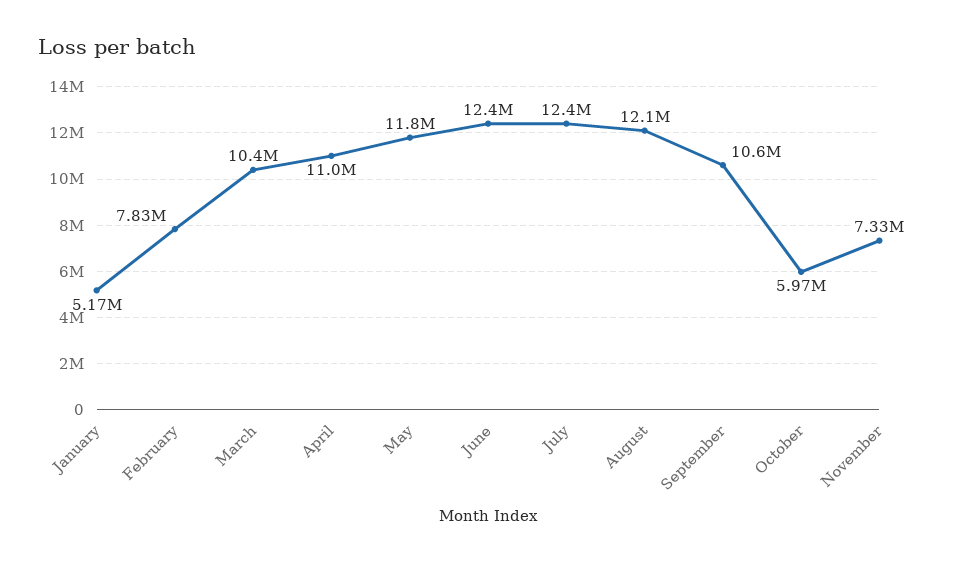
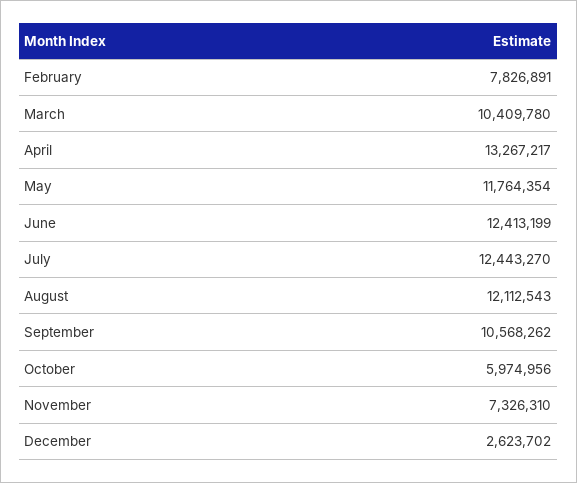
January: 5170000 -> none
April: 11000000 -> 13267217
December: none -> 2623702

